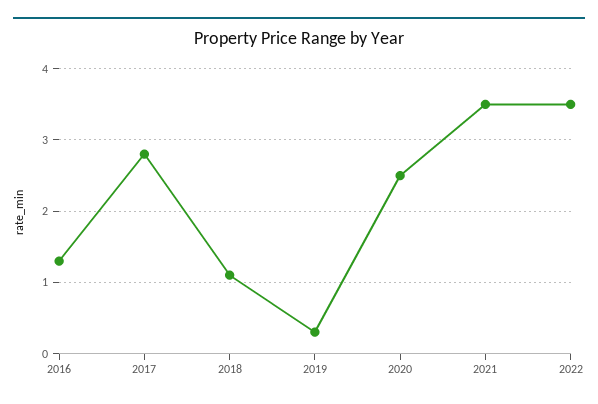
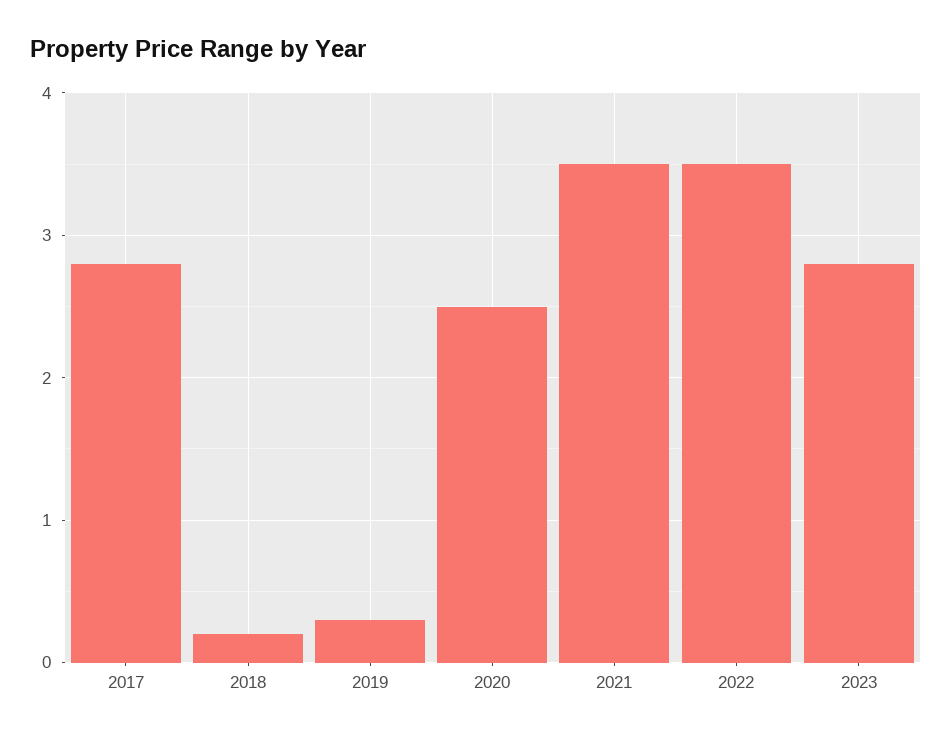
2016: 1.3 -> none
2018: 1.1 -> 0.2
2023: none -> 2.8

